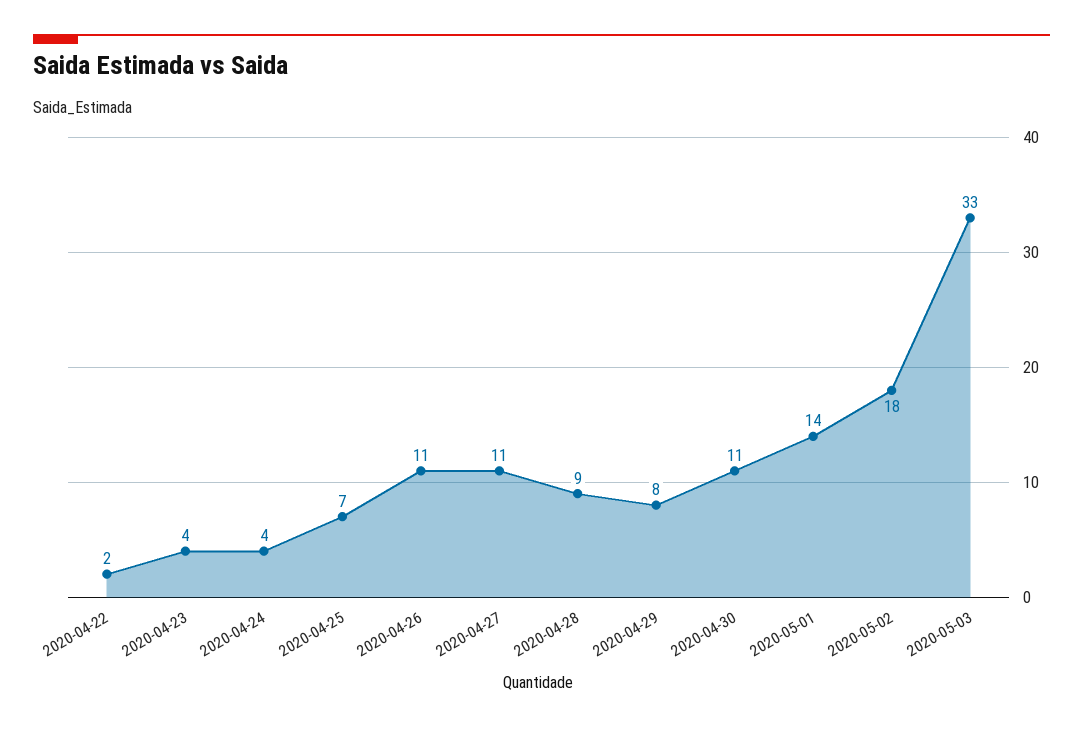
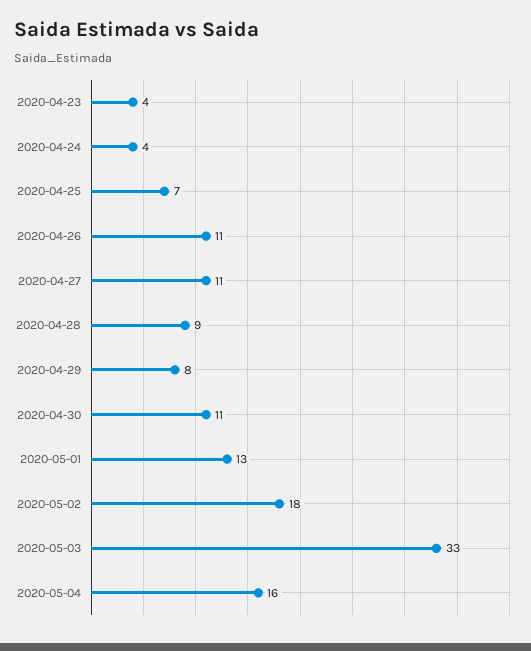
2020-04-22: 2 -> none
2020-05-01: 14 -> 13
2020-05-04: none -> 16

